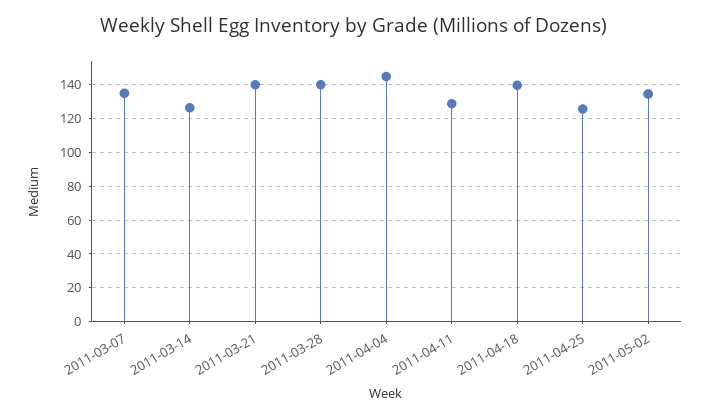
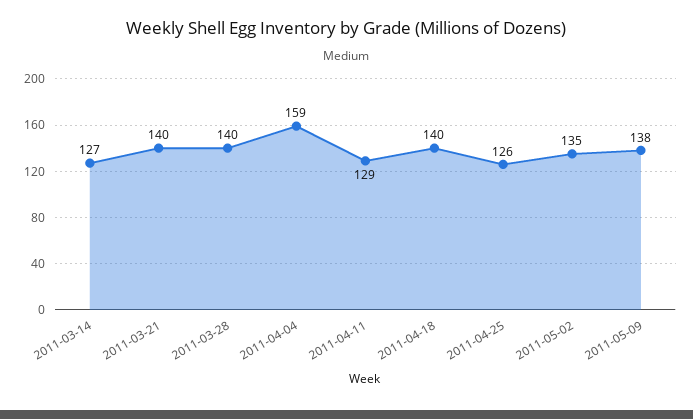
2011-03-07: 135 -> none
2011-04-04: 145 -> 159
2011-05-09: none -> 138

